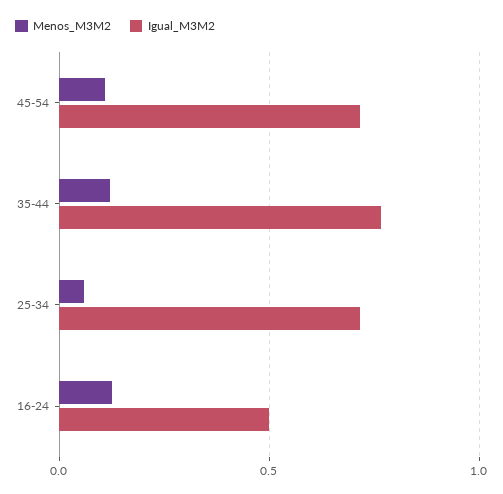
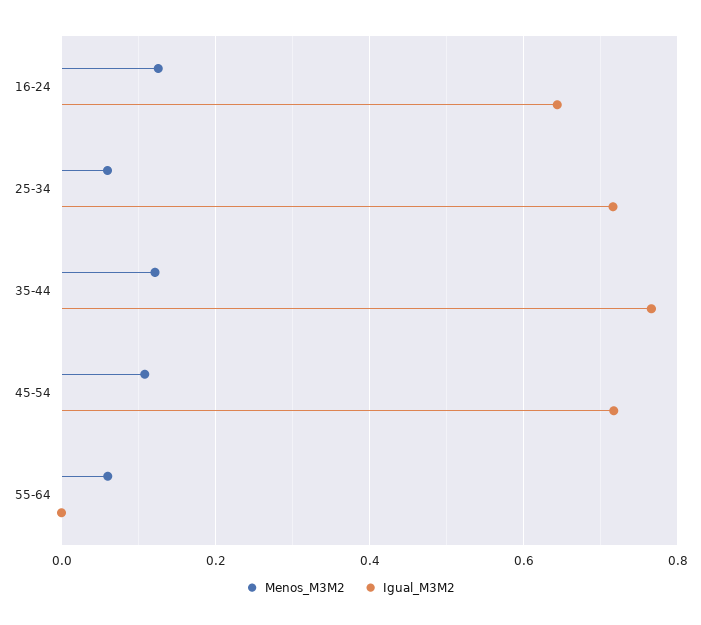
Igual_M3M2, 16-24: 0.5 -> 0.64
Menos_M3M2, 55-64: none -> 0.06
Igual_M3M2, 55-64: none -> 0

